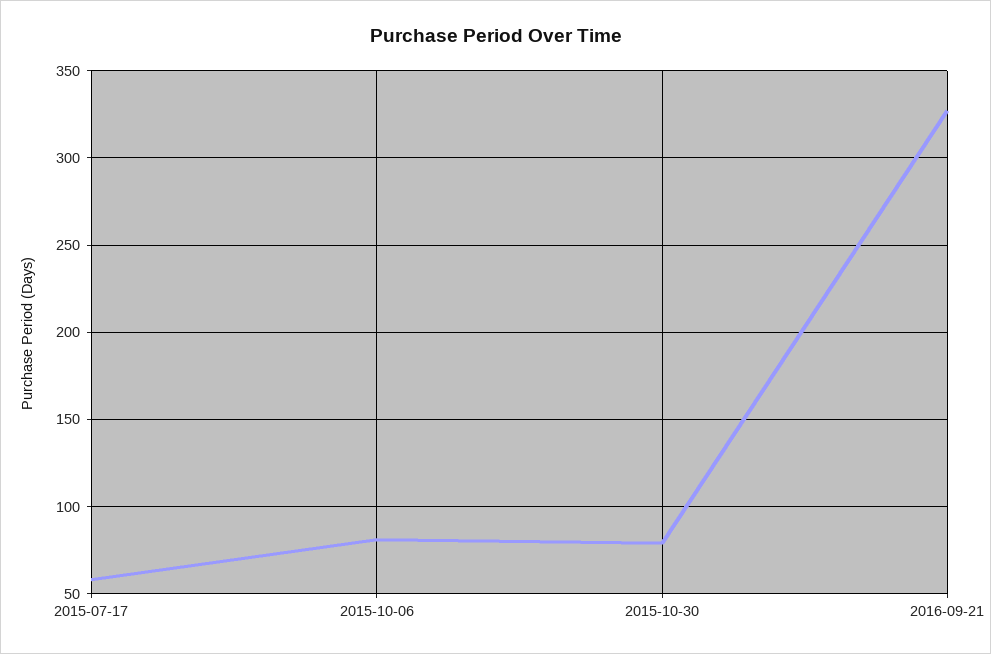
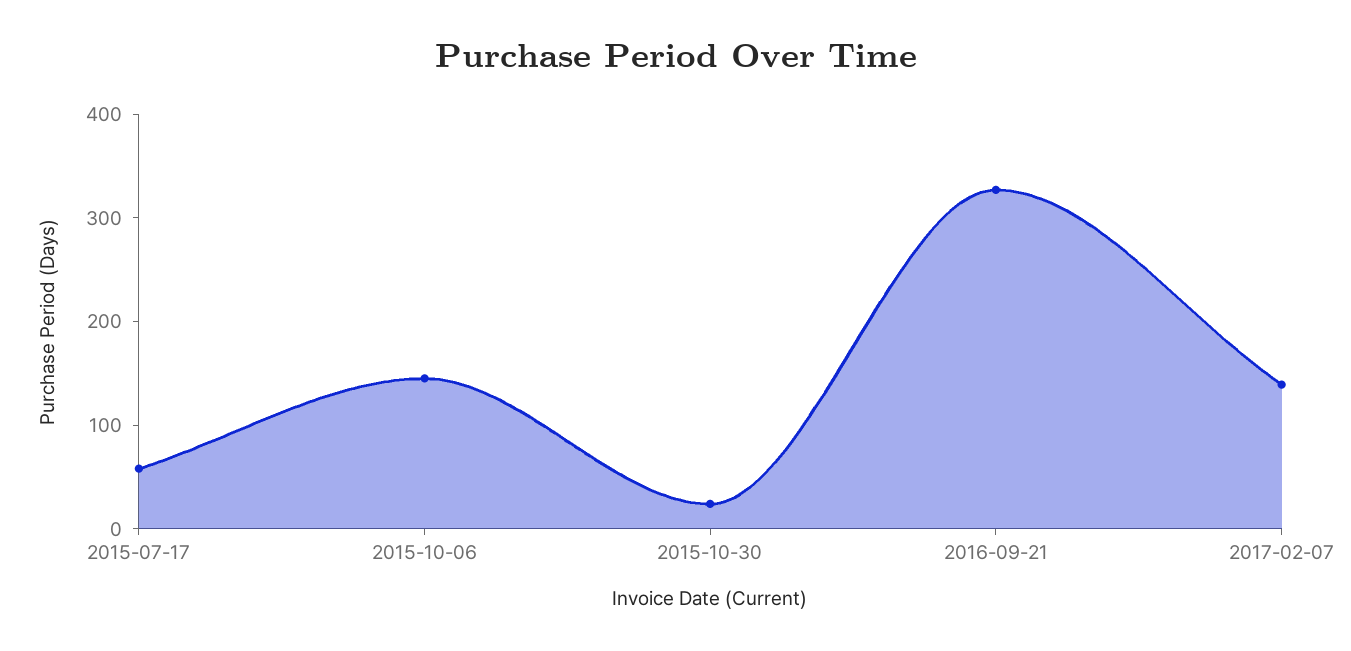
2015-10-06: 80 -> 140
2015-10-30: 80 -> 20
2017-02-07: none -> 140

